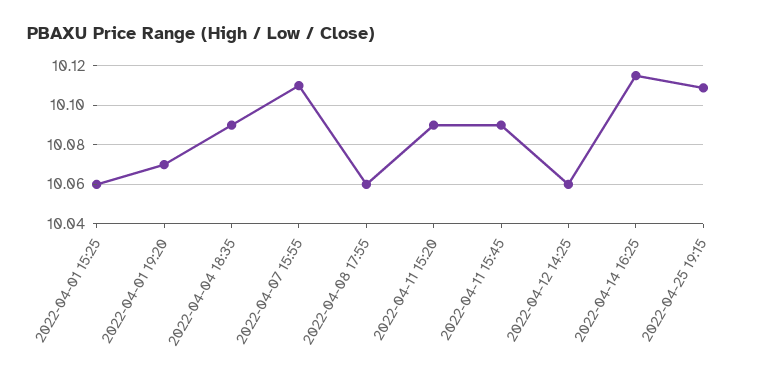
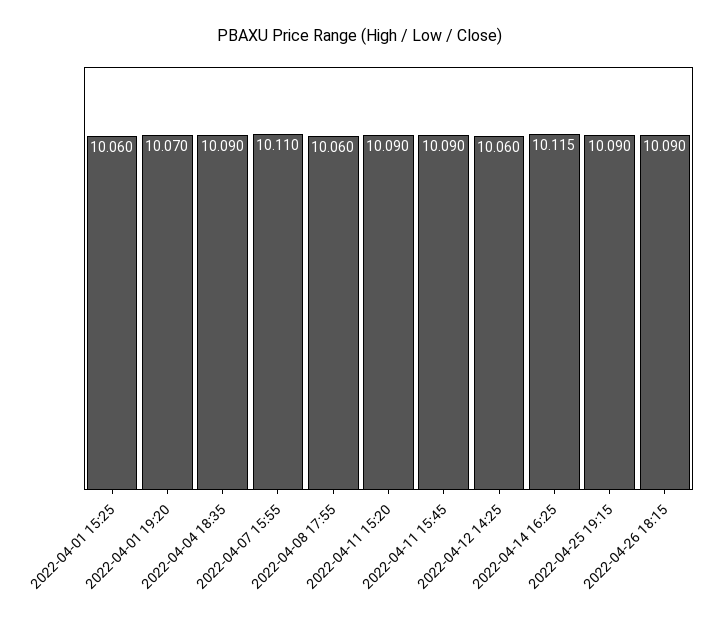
2022-04-25 19:15: 10.11 -> 10.09
2022-04-26 18:15: none -> 10.09

